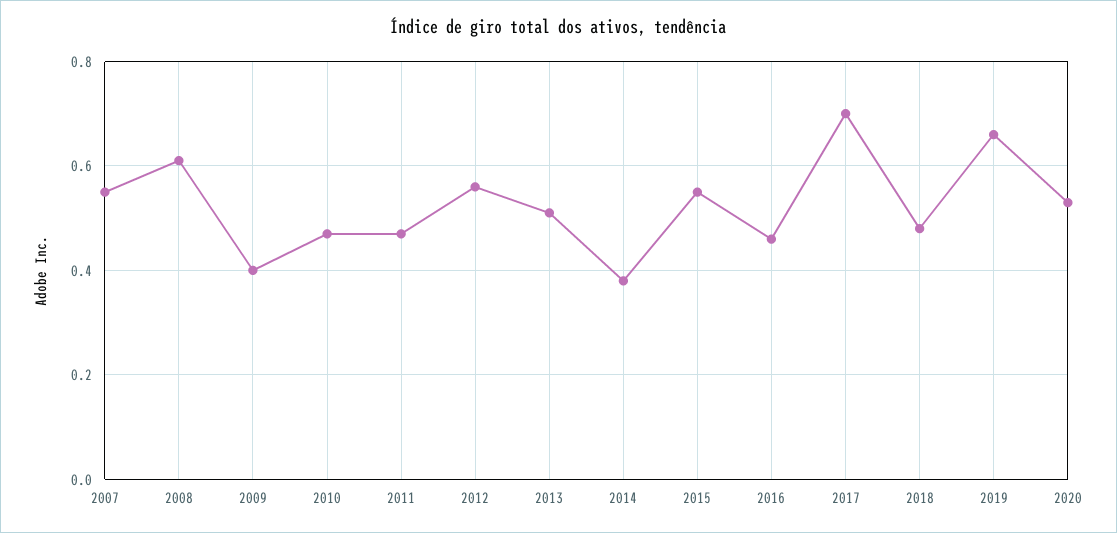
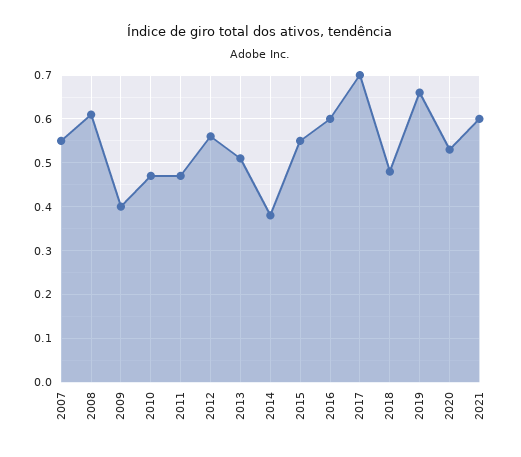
2016: 0.45 -> 0.6
2021: none -> 0.6

